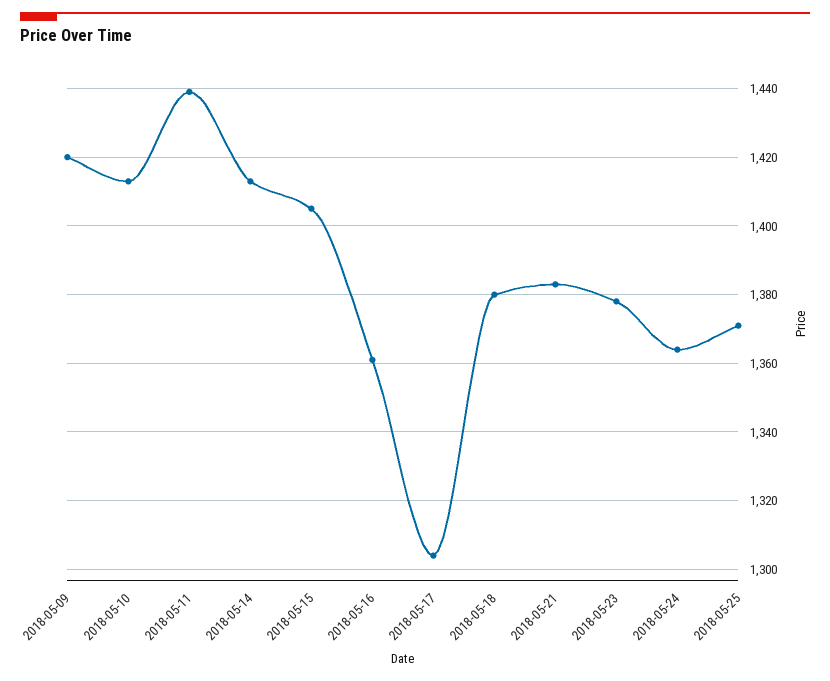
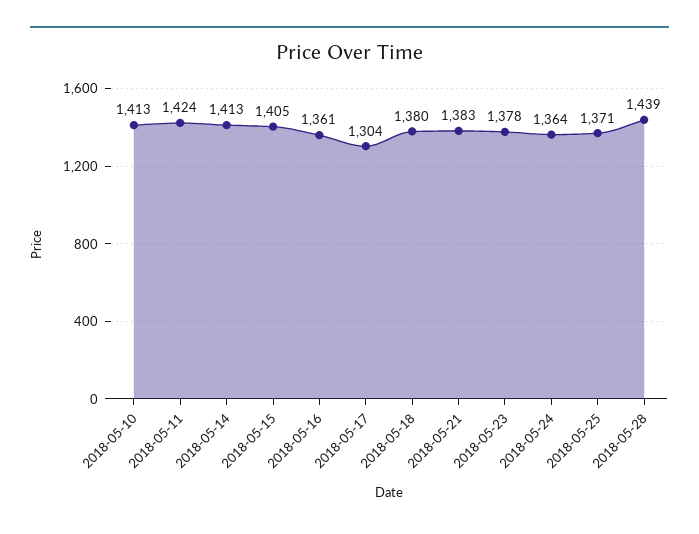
2018-05-09: 1420 -> none
2018-05-11: 1440 -> 1424
2018-05-28: none -> 1439

